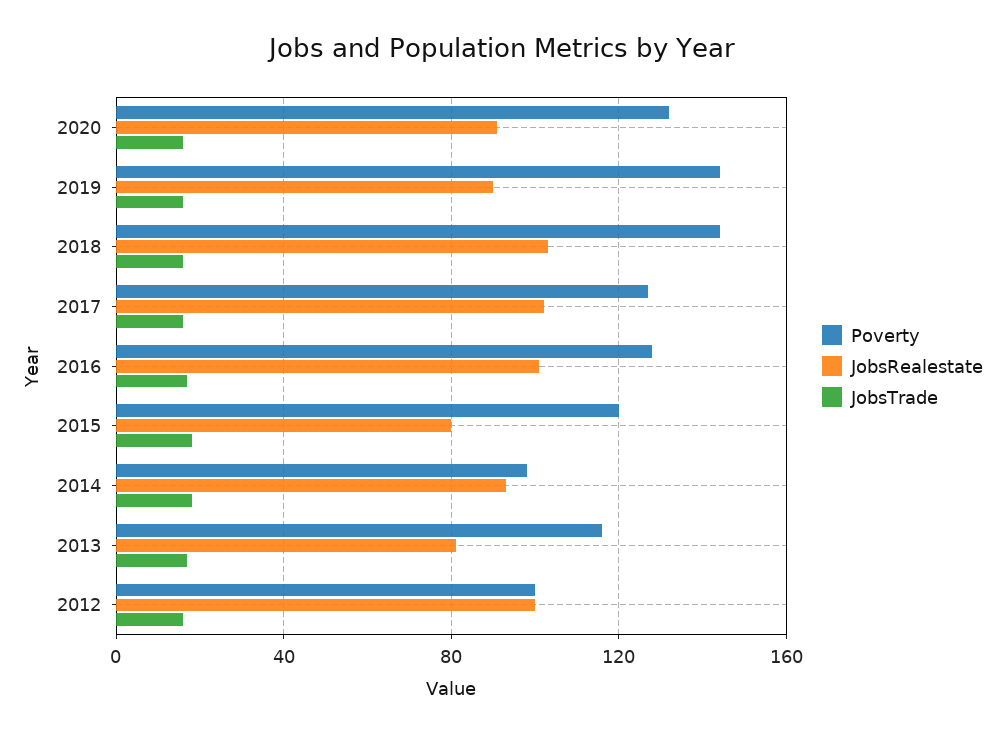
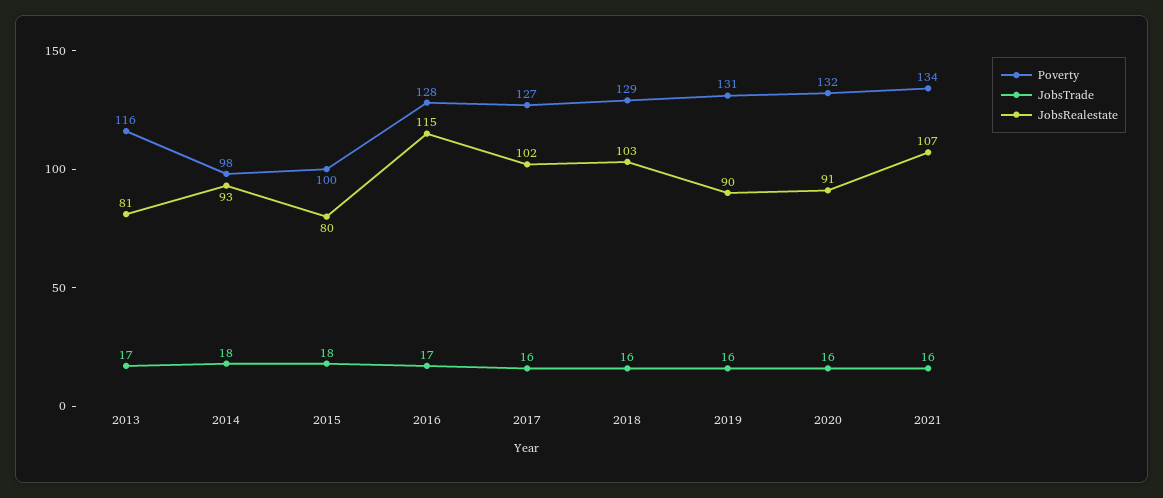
Poverty, 2019: 145 -> 131
Poverty, 2018: 145 -> 129
JobsRealestate, 2016: 100 -> 115
Poverty, 2015: 120 -> 100
Poverty, 2012: 100 -> none
JobsRealestate, 2012: 100 -> none
JobsTrade, 2012: 15 -> none
Poverty, 2021: none -> 134
JobsTrade, 2021: none -> 16
JobsRealestate, 2021: none -> 107

